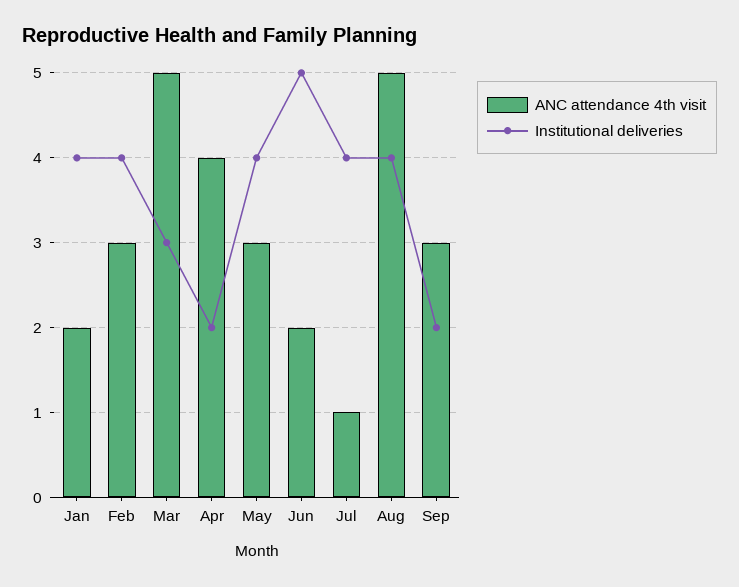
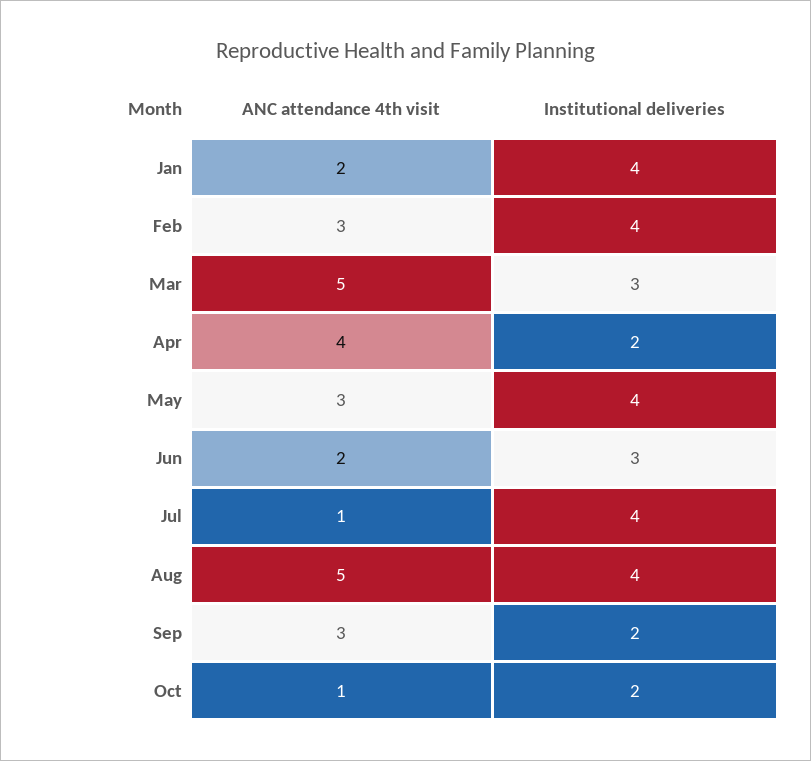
Institutional deliveries, Jun: 5 -> 3
ANC attendance 4th visit, Oct: none -> 1
Institutional deliveries, Oct: none -> 2

